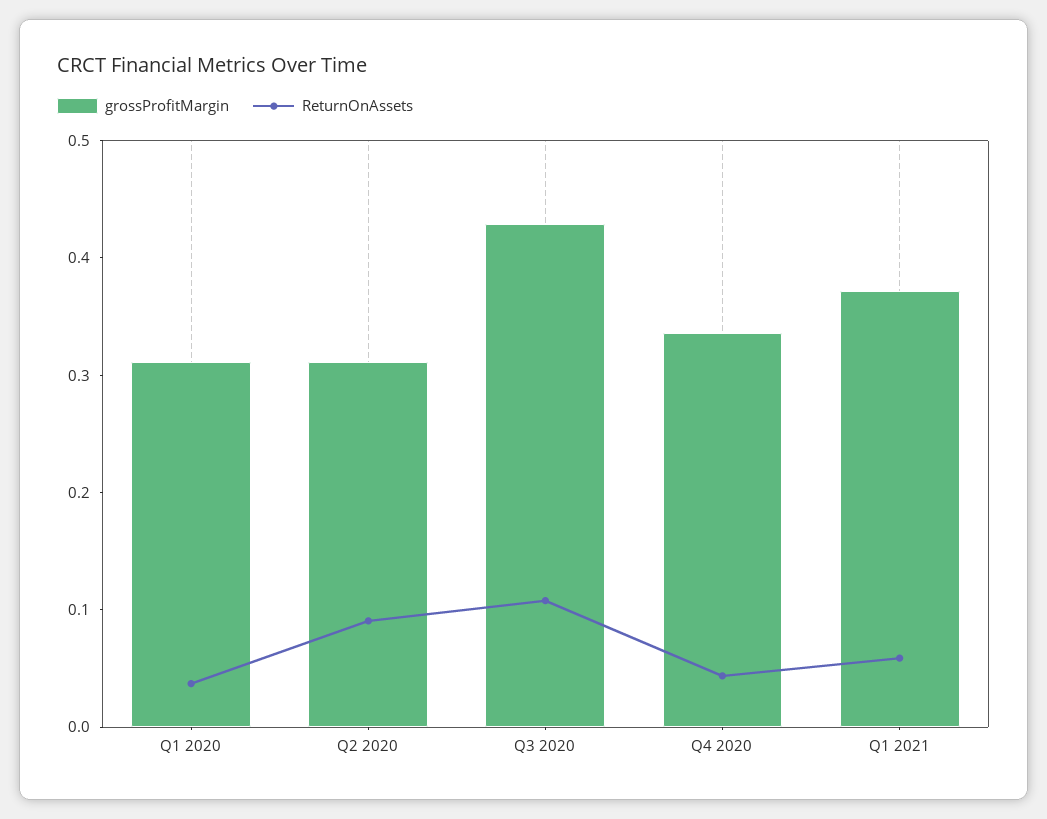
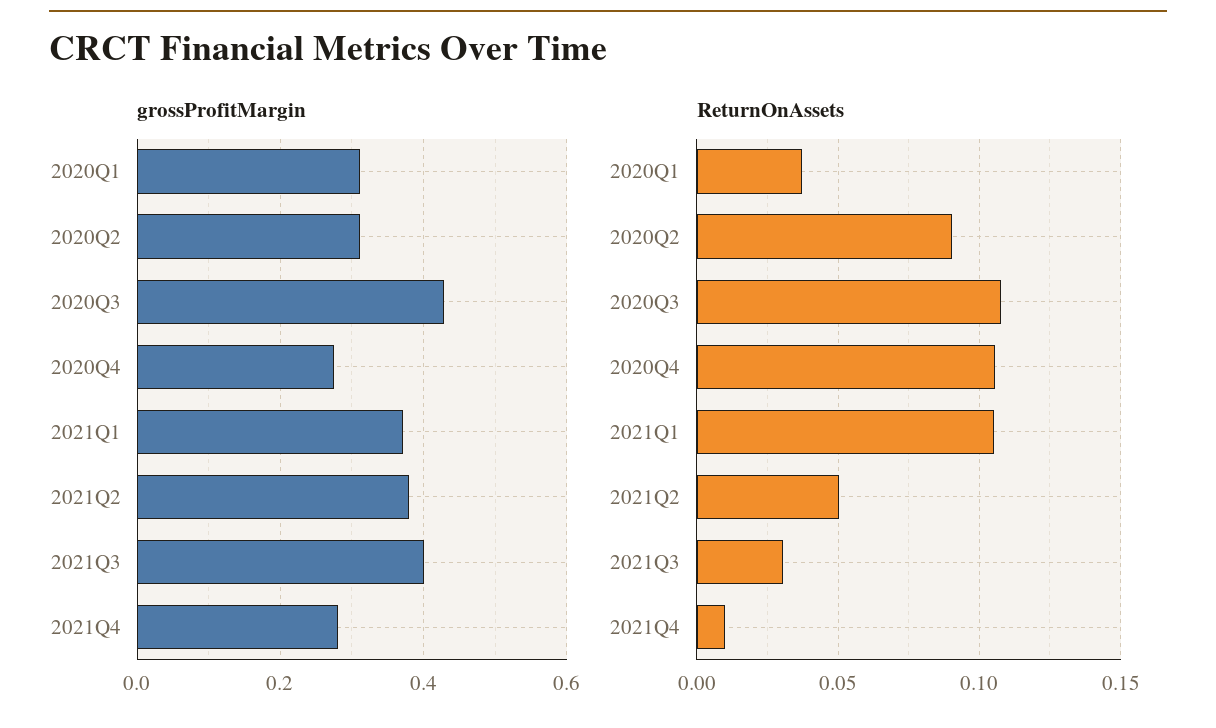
grossProfitMargin, Q4 2020: 0.34 -> 0.28
ReturnOnAssets, Q4 2020: 0.04 -> 0.105
ReturnOnAssets, Q1 2021: 0.06 -> 0.105
grossProfitMargin, 2021Q2: none -> 0.38
grossProfitMargin, 2021Q3: none -> 0.4
grossProfitMargin, 2021Q4: none -> 0.28
ReturnOnAssets, 2021Q2: none -> 0.05
ReturnOnAssets, 2021Q3: none -> 0.03
ReturnOnAssets, 2021Q4: none -> 0.01

